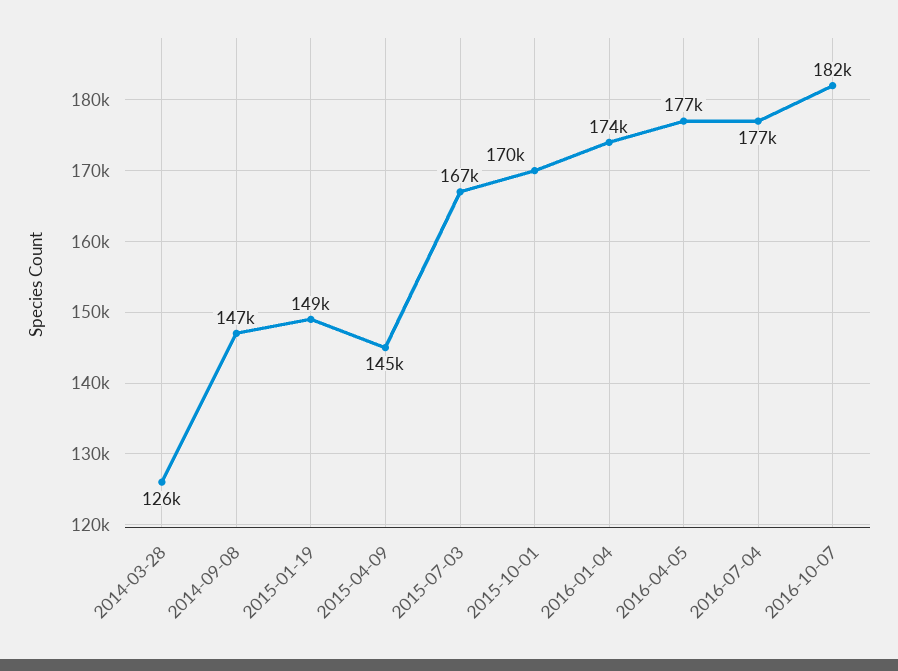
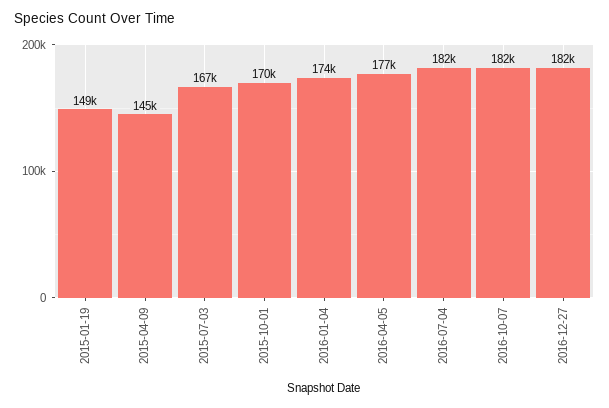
2014-03-28: 126000 -> none
2014-09-08: 147000 -> none
2016-07-04: 177000 -> 182000
2016-12-27: none -> 182000

